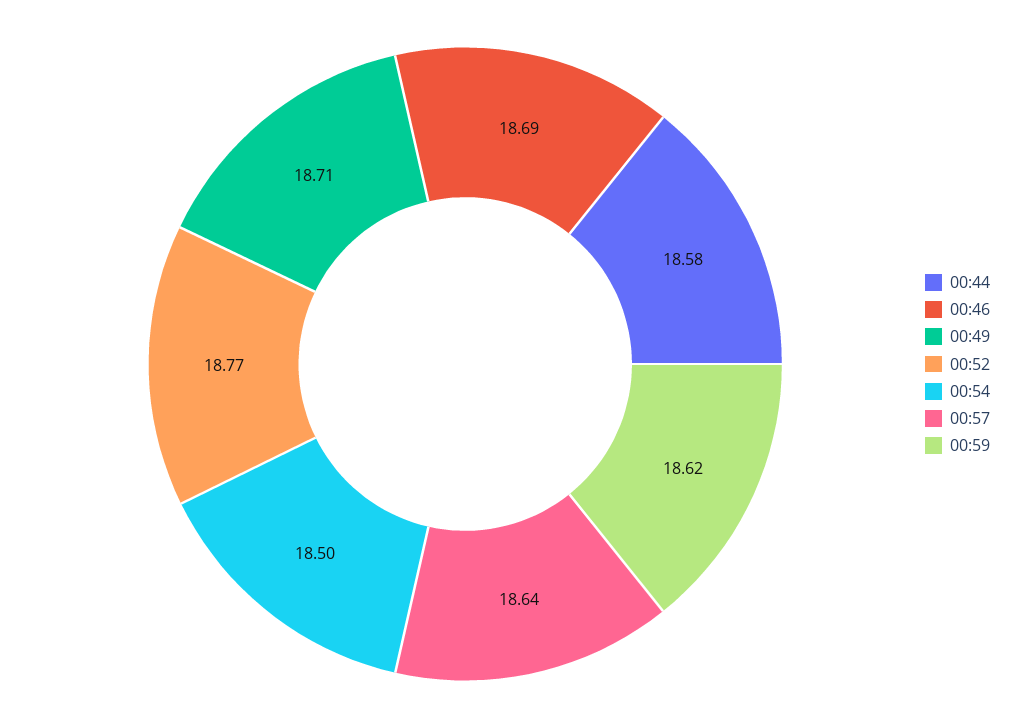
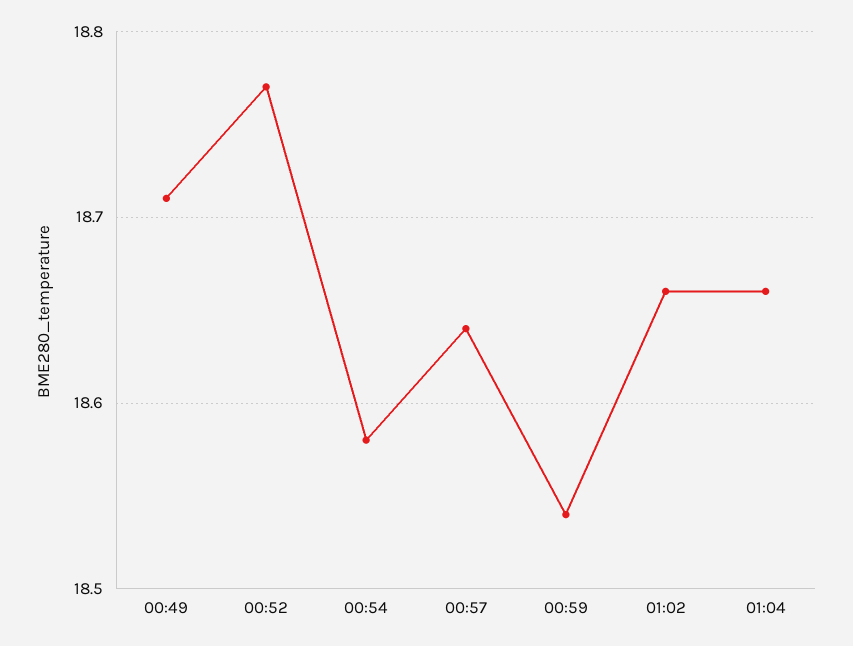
00:44: 18.58 -> none
00:46: 18.69 -> none
00:54: 18.5 -> 18.58
00:59: 18.62 -> 18.54
01:02: none -> 18.66
01:04: none -> 18.66

